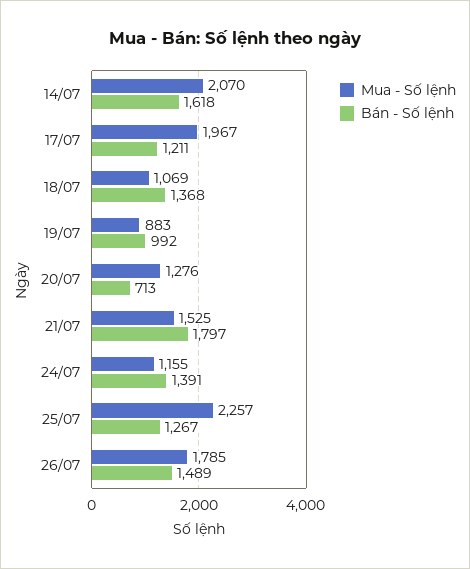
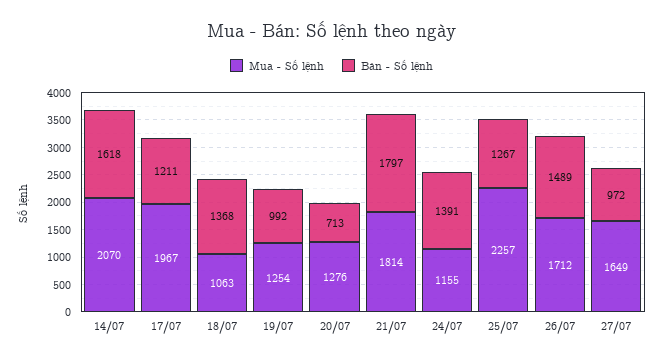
Mua - Số lệnh, 18/07: 1069 -> 1063
Mua - Số lệnh, 19/07: 883 -> 1254
Mua - Số lệnh, 21/07: 1525 -> 1814
Mua - Số lệnh, 26/07: 1785 -> 1712
Mua - Số lệnh, 27/07: none -> 1649
Bán - Số lệnh, 27/07: none -> 972

